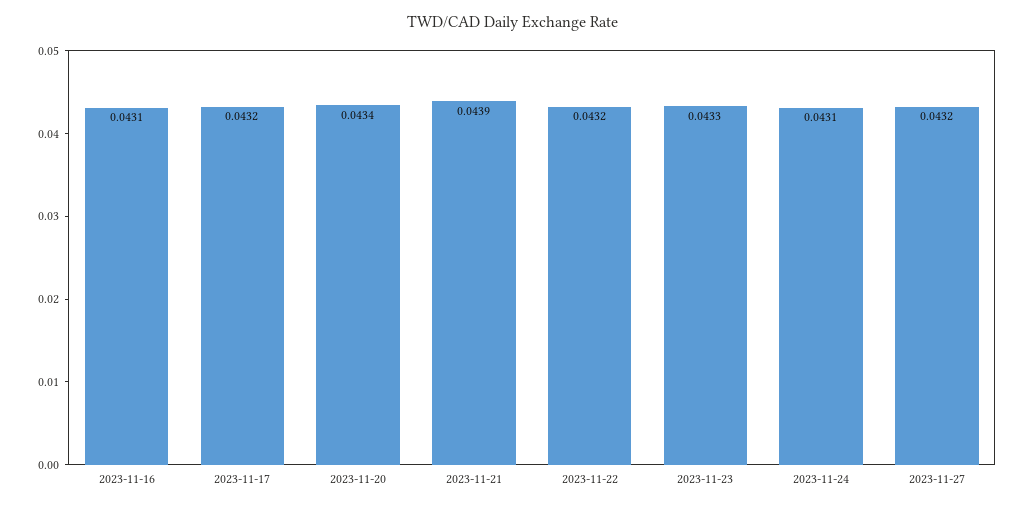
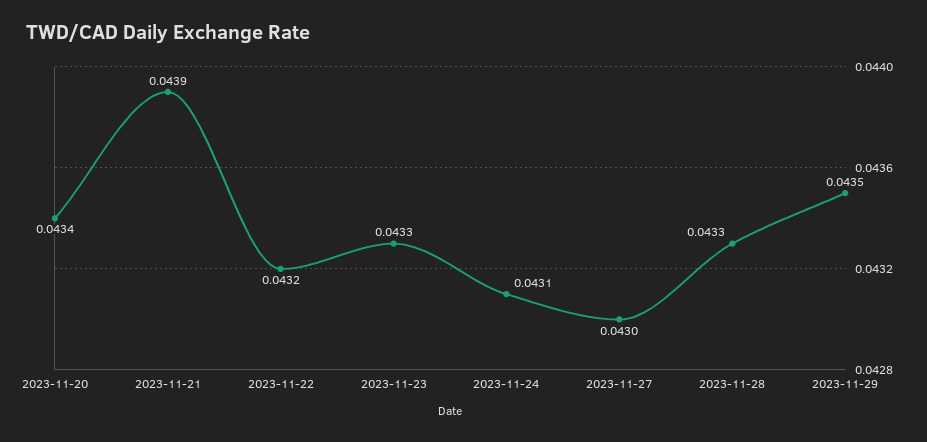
2023-11-16: 0.0431 -> none
2023-11-17: 0.0432 -> none
2023-11-27: 0.0432 -> 0.043
2023-11-28: none -> 0.0433
2023-11-29: none -> 0.0435

